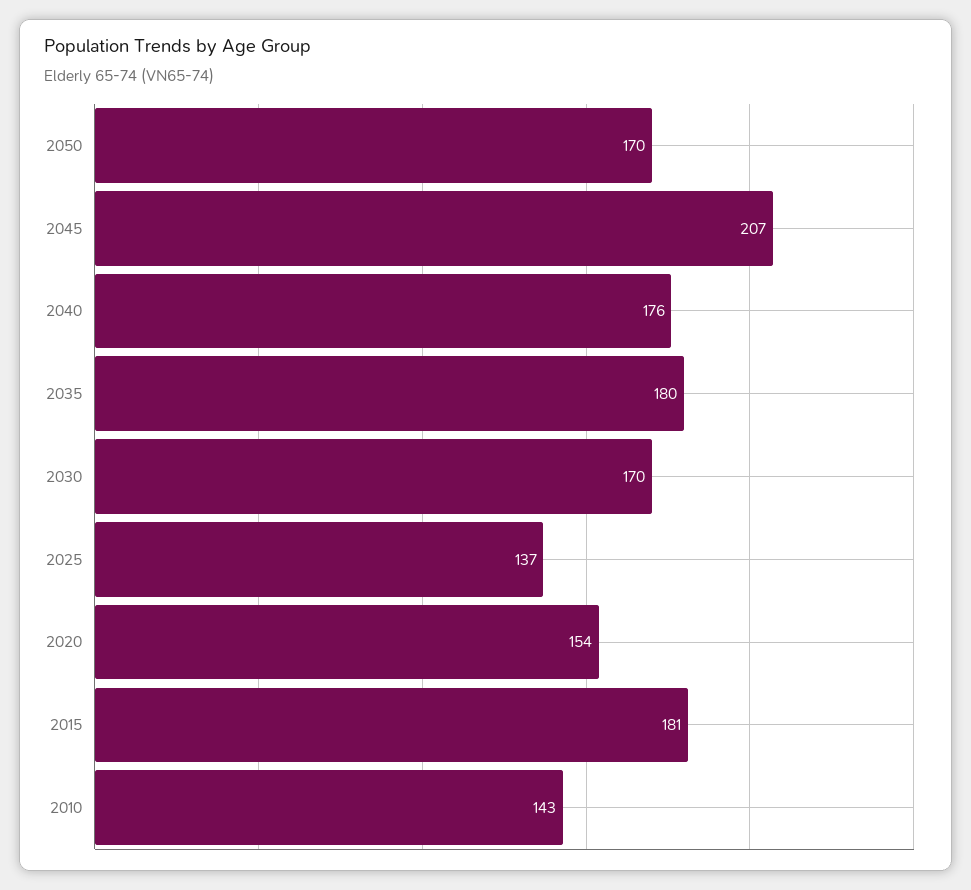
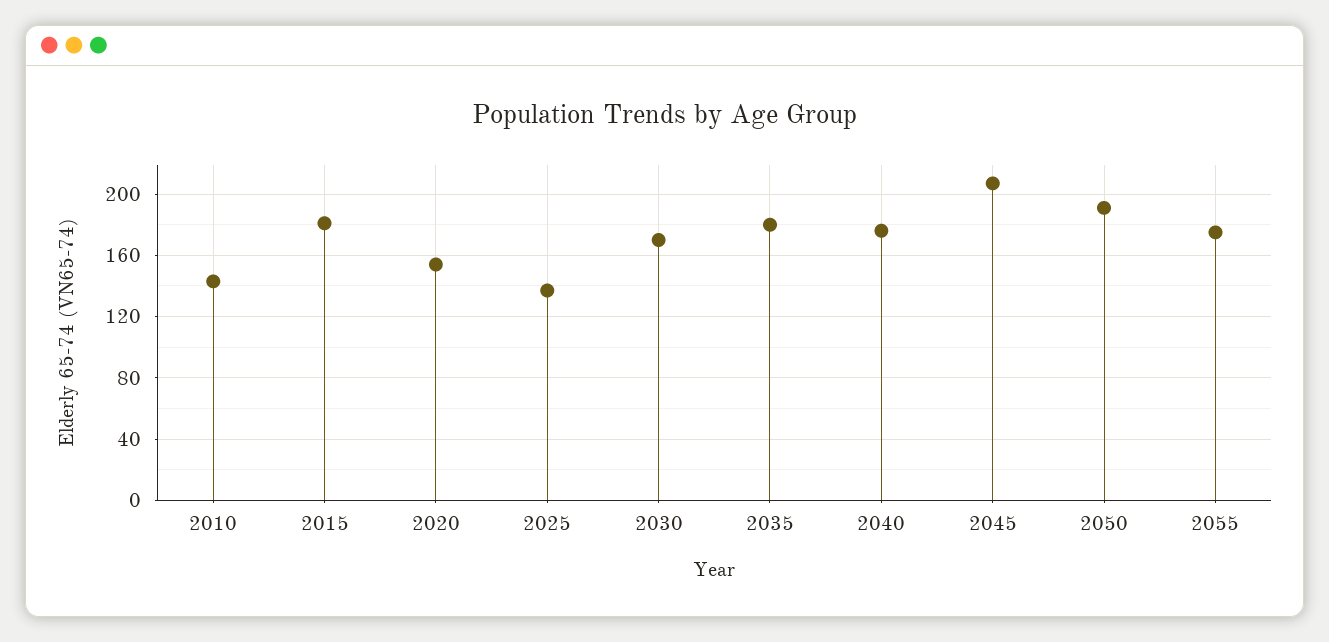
2050: 170 -> 190
2055: none -> 175

